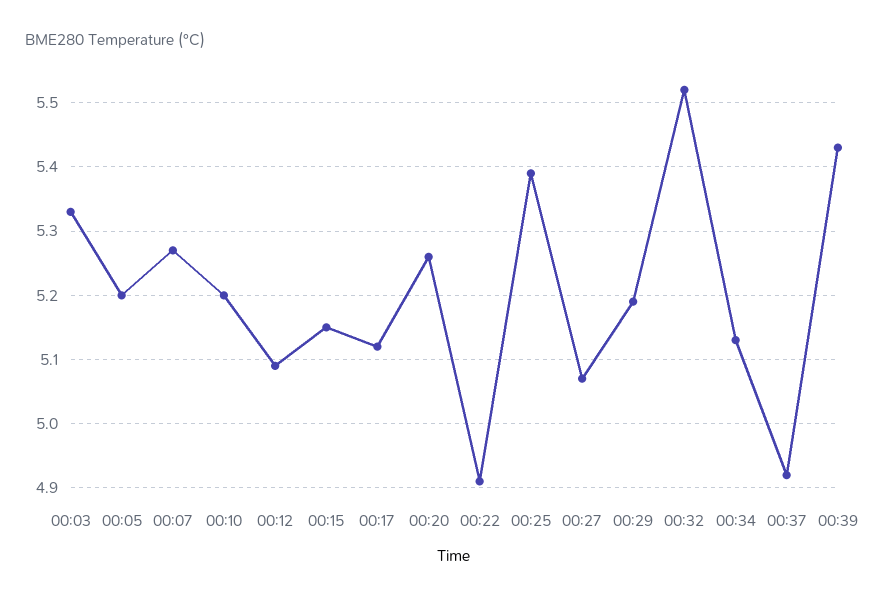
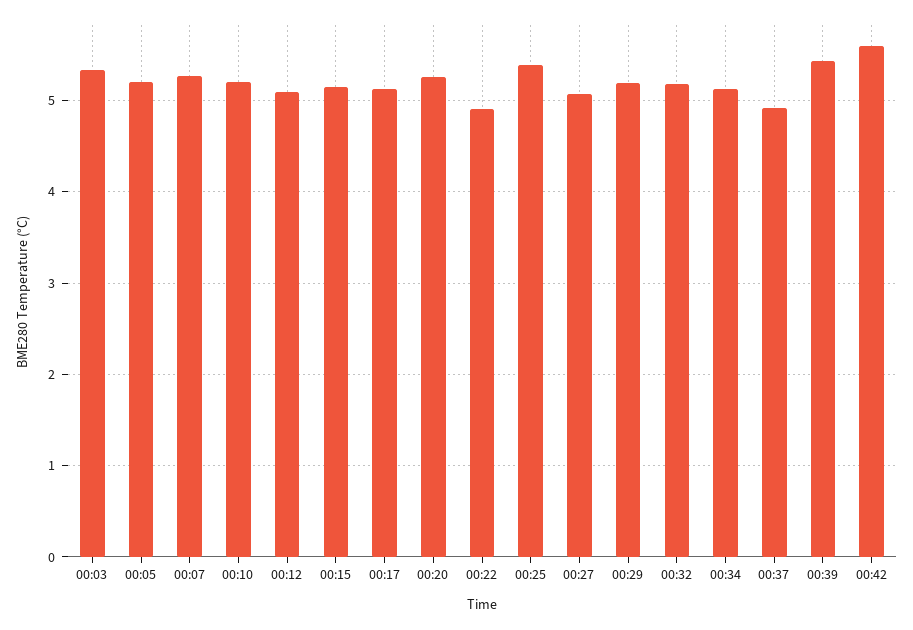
00:32: 5.52 -> 5.2
00:42: none -> 5.6

